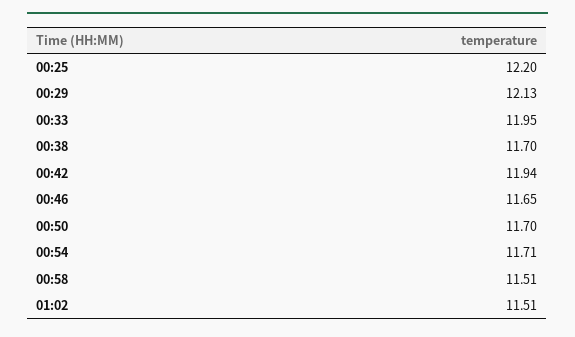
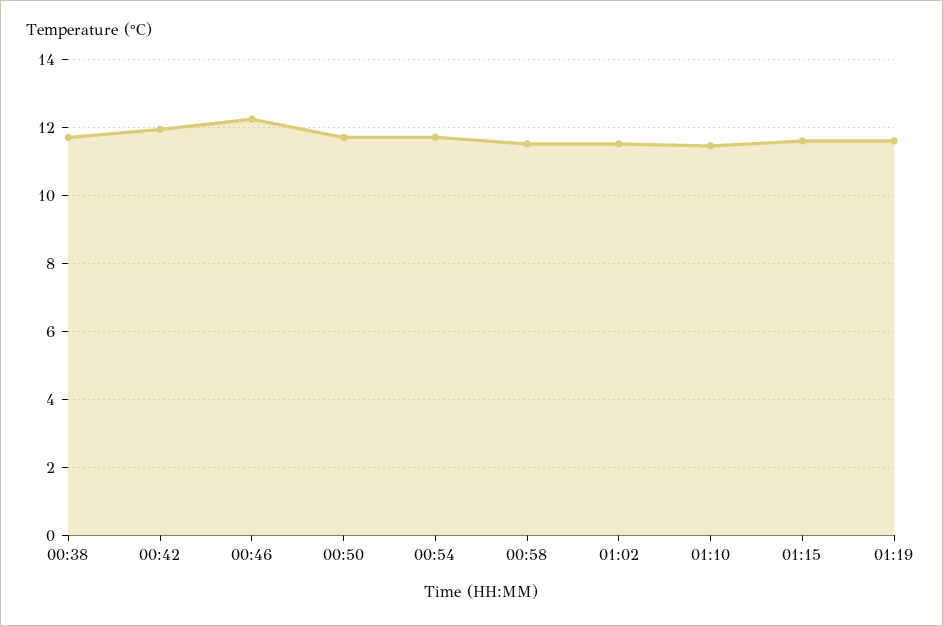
00:25: 12.2 -> none
00:29: 12.13 -> none
00:33: 11.95 -> none
00:46: 11.65 -> 12.2
01:10: none -> 11.4
01:15: none -> 11.6
01:19: none -> 11.6

